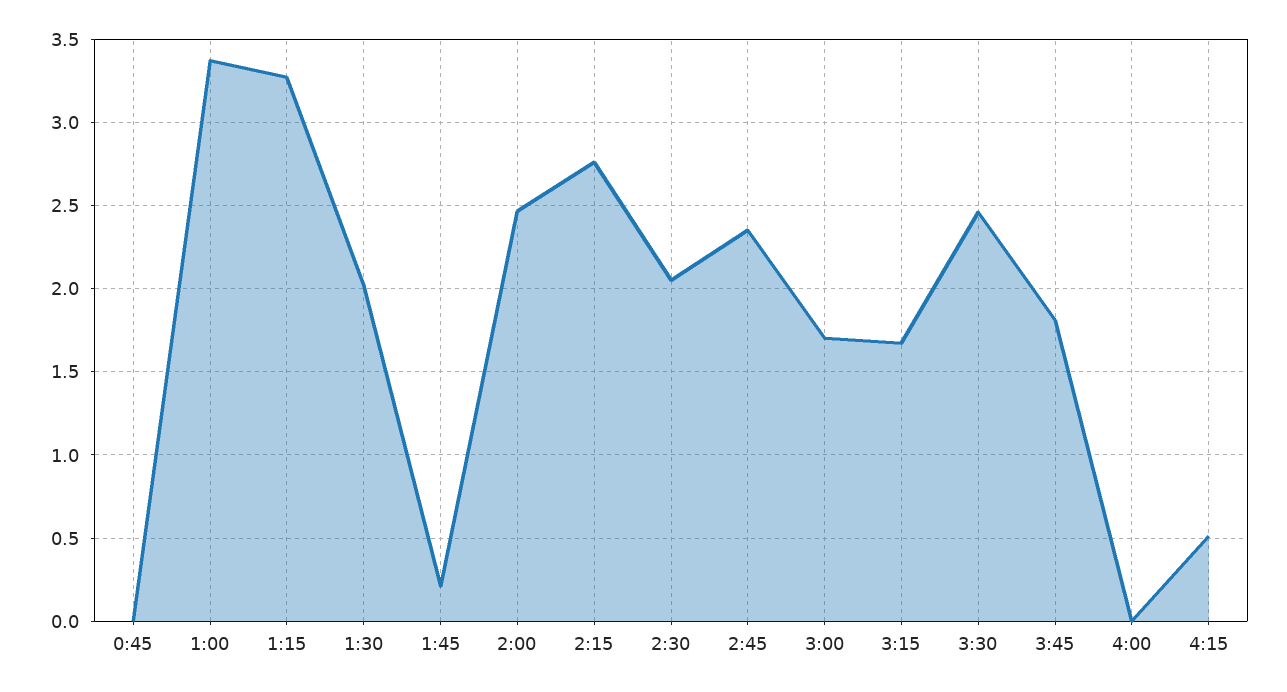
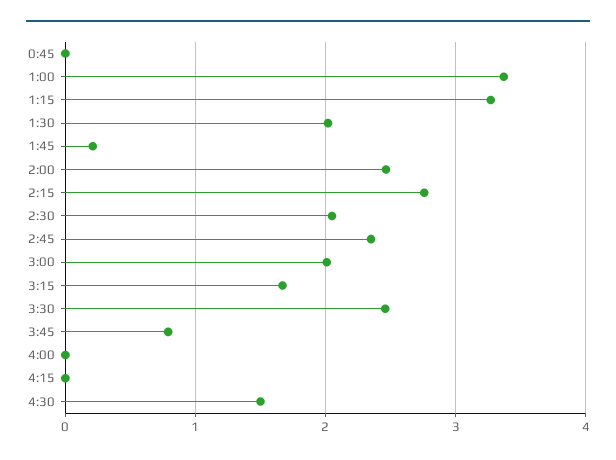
3:00: 1.7 -> 2
3:45: 1.8 -> 0.8
4:15: 0.5 -> 0
4:30: none -> 1.5

